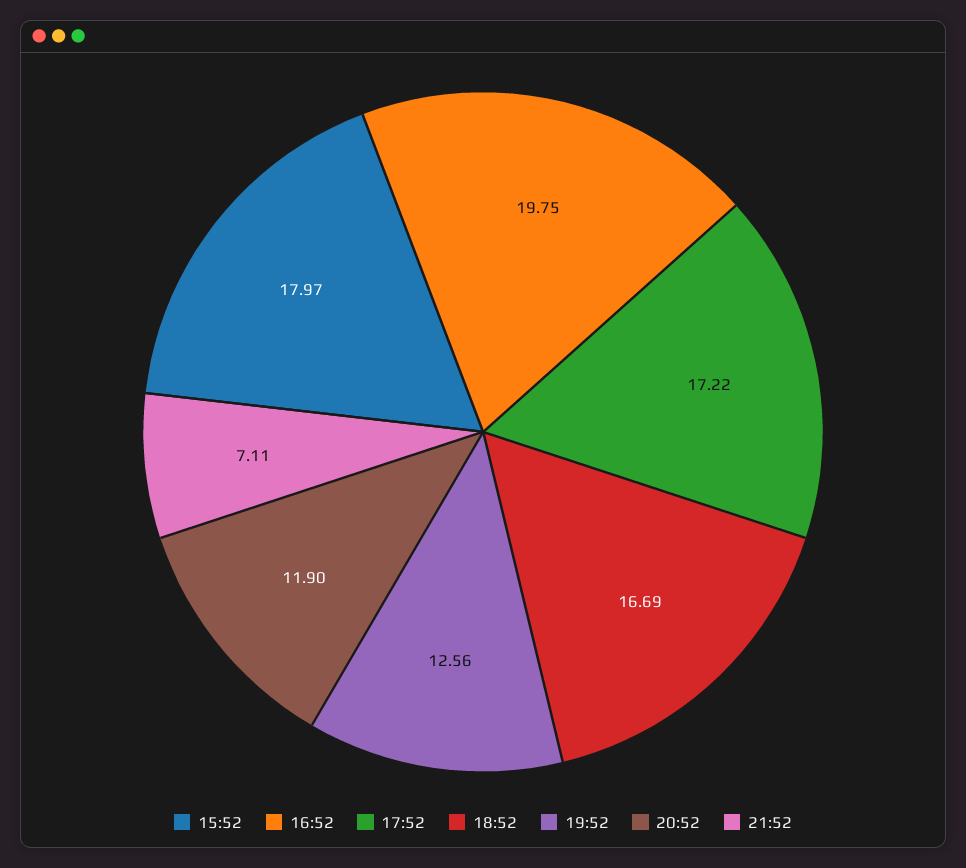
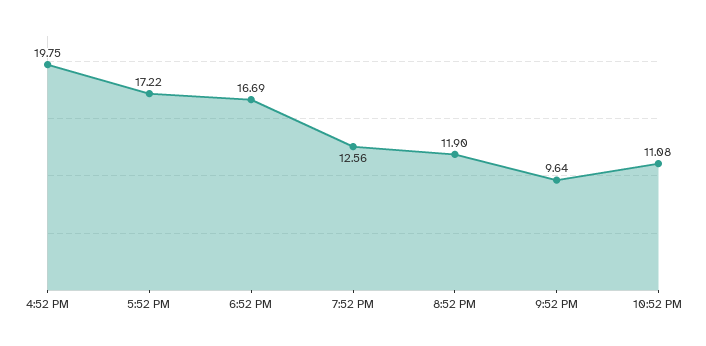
15:52: 17.97 -> none
21:52: 7.11 -> 9.64
10:52 PM: none -> 11.08

